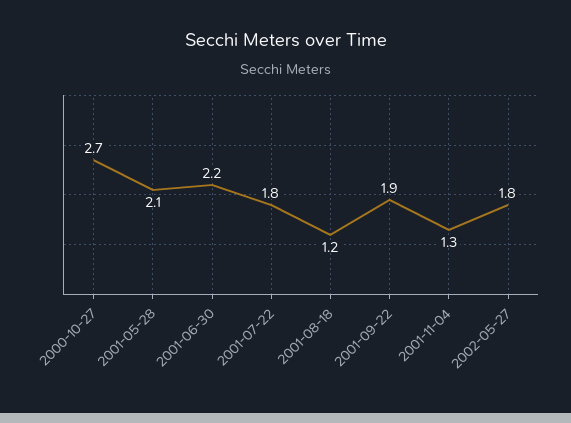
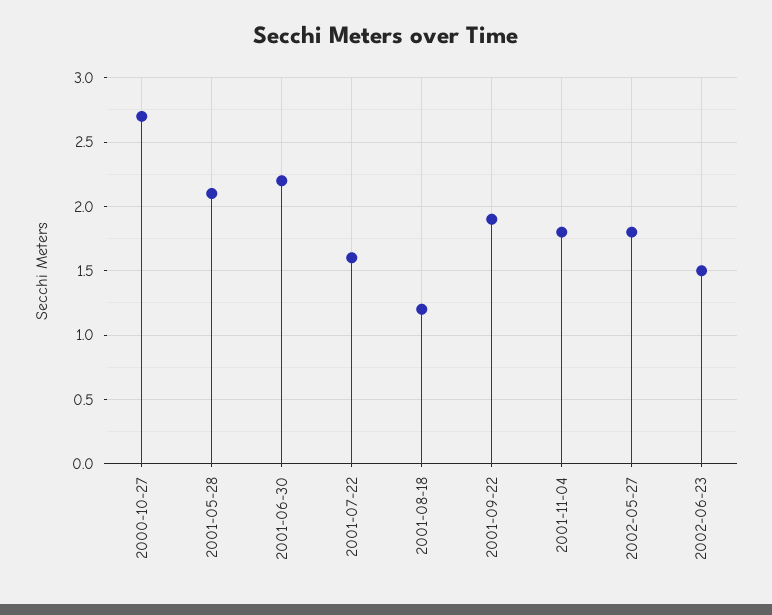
2001-07-22: 1.8 -> 1.6
2001-11-04: 1.3 -> 1.8
2002-06-23: none -> 1.5

